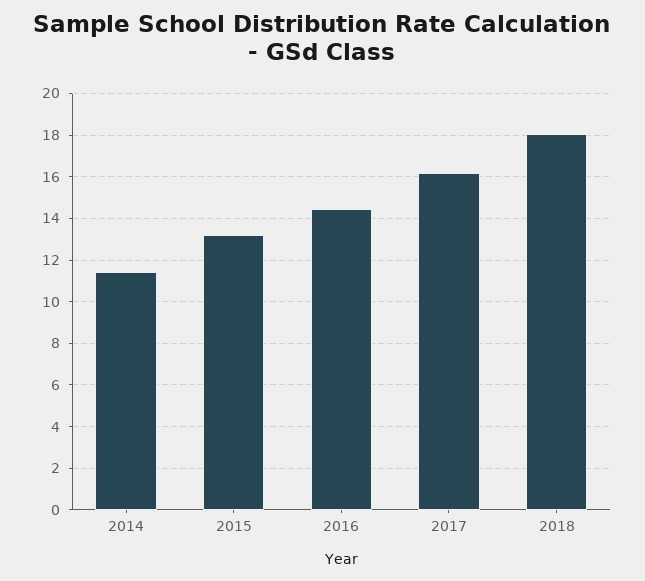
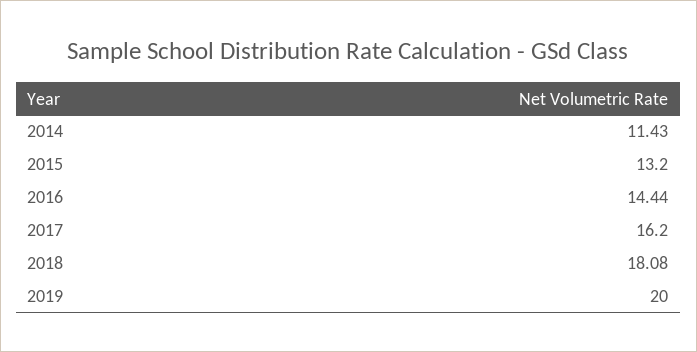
2019: none -> 20

